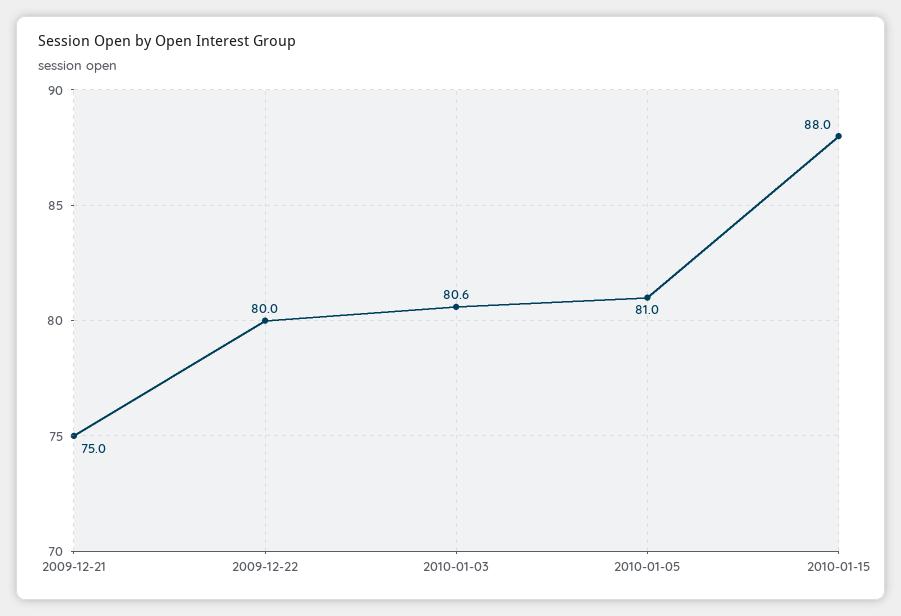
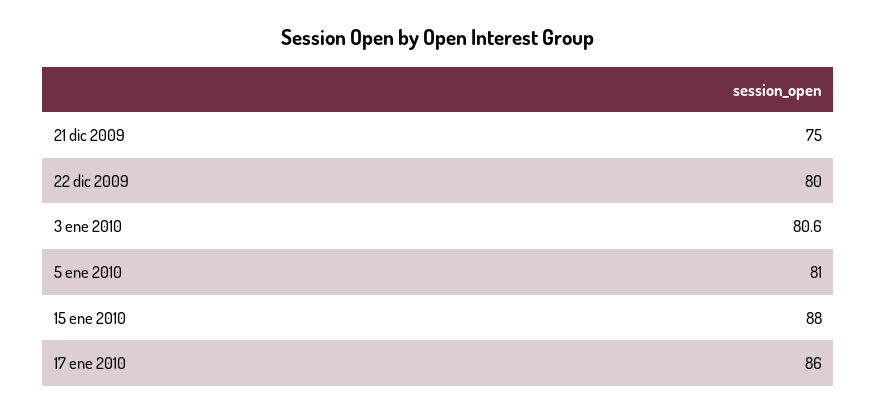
17 ene 2010: none -> 86

